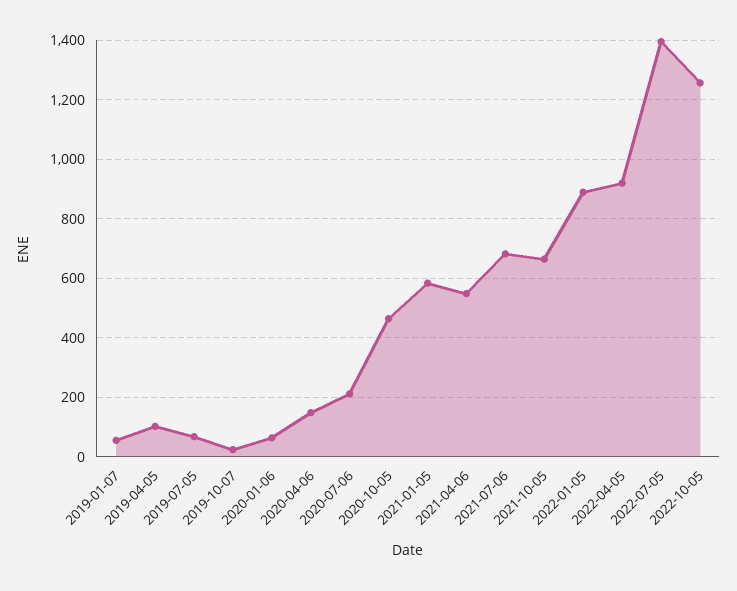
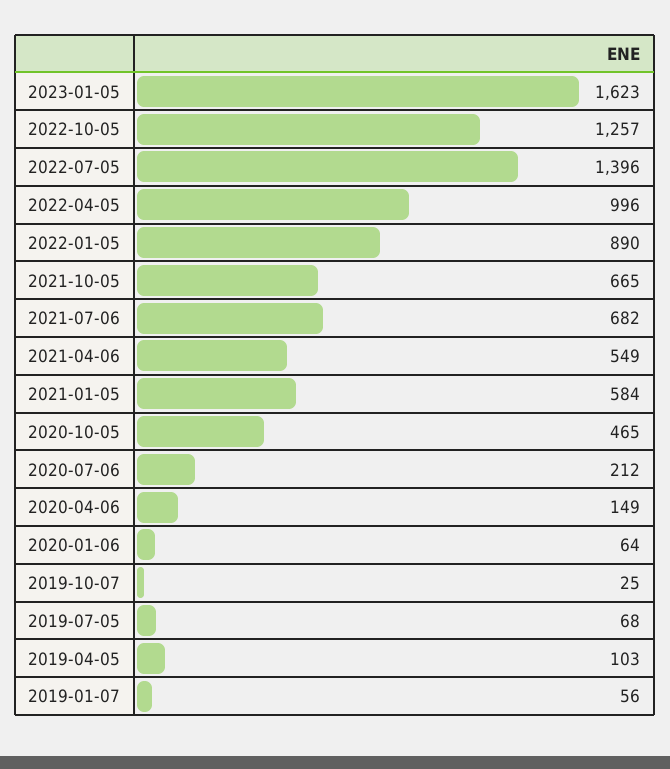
2022-04-05: 925 -> 996
2023-01-05: none -> 1623

